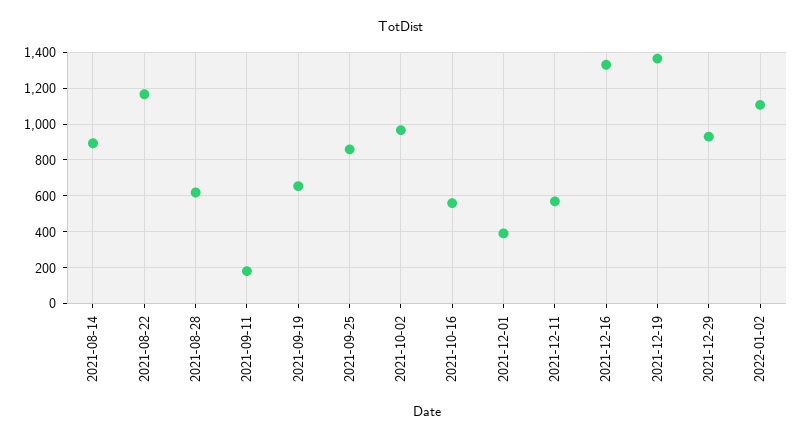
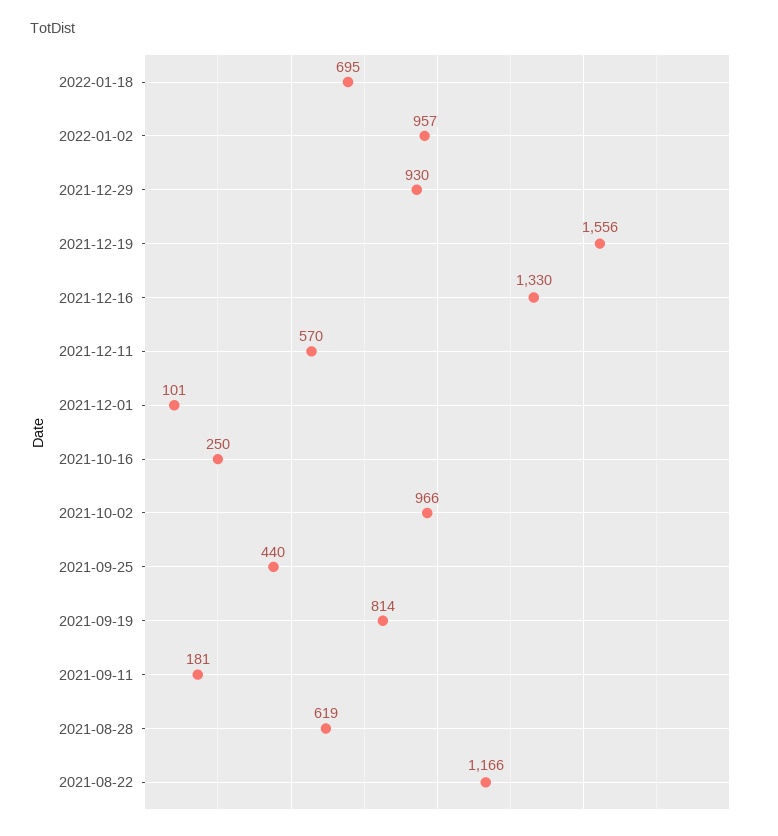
2021-08-14: 900 -> none
2021-09-19: 650 -> 814
2021-09-25: 850 -> 440
2021-10-16: 550 -> 250
2021-12-01: 400 -> 101
2021-12-19: 1350 -> 1556
2022-01-02: 1100 -> 957
2022-01-18: none -> 695

